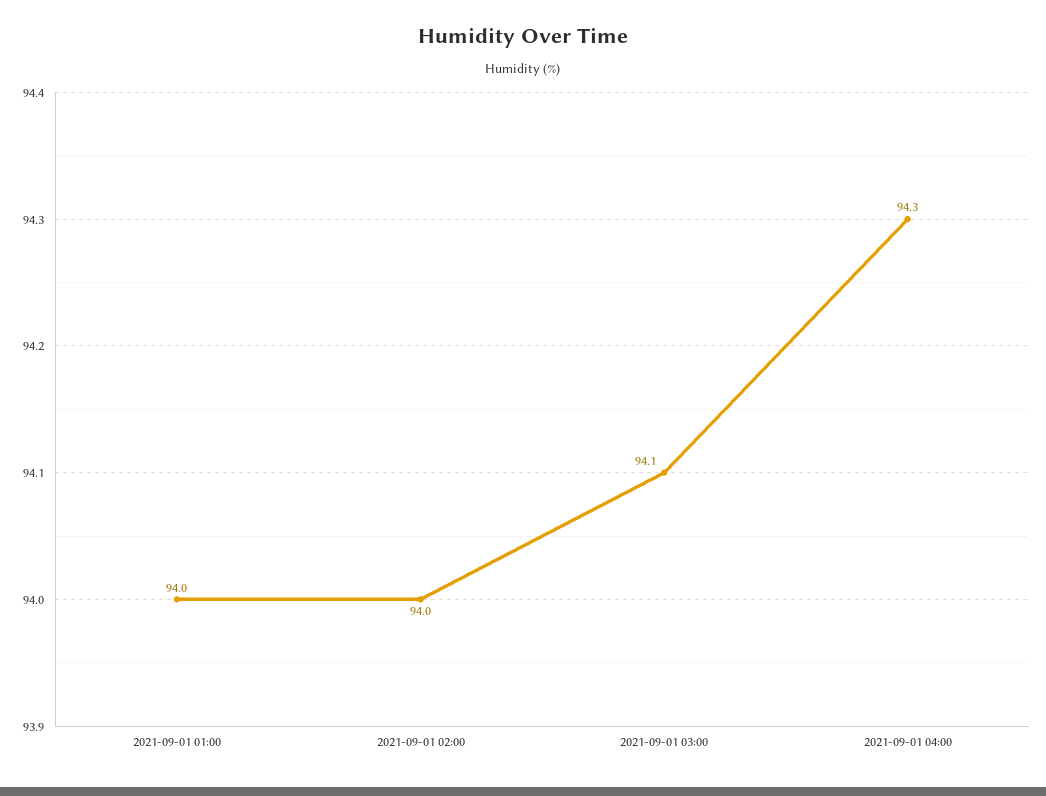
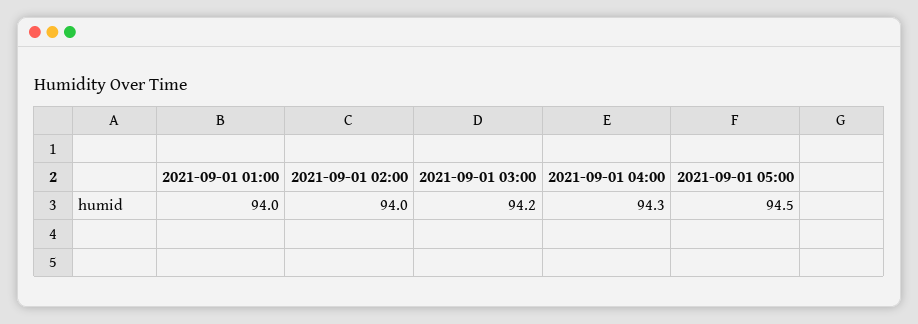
2021-09-01 03:00: 94.1 -> 94.2
2021-09-01 05:00: none -> 94.5

